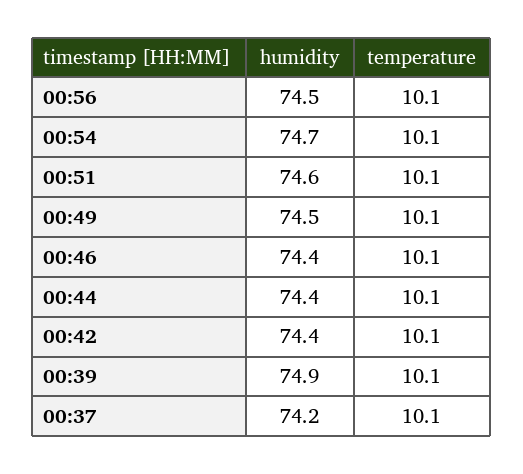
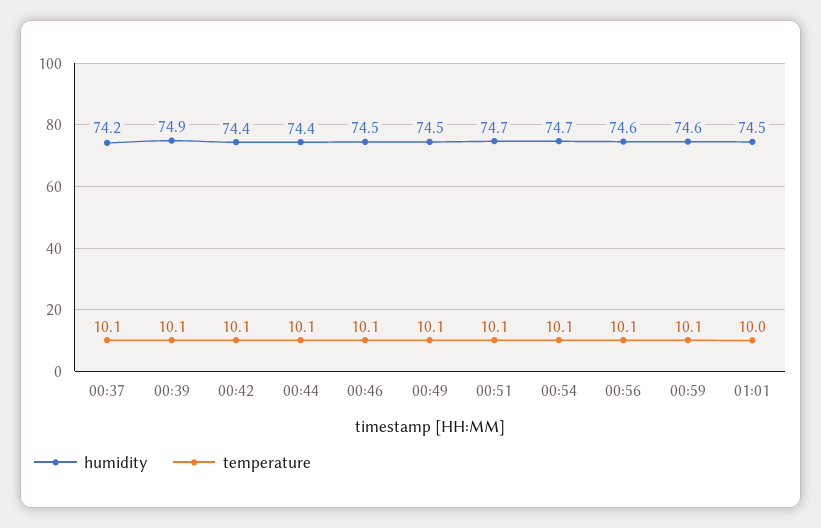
humidity, 00:56: 74.5 -> 74.6
humidity, 00:51: 74.6 -> 74.7
humidity, 00:46: 74.4 -> 74.5
humidity, 00:59: none -> 74.6
temperature, 00:59: none -> 10.1
humidity, 01:01: none -> 74.5
temperature, 01:01: none -> 10

